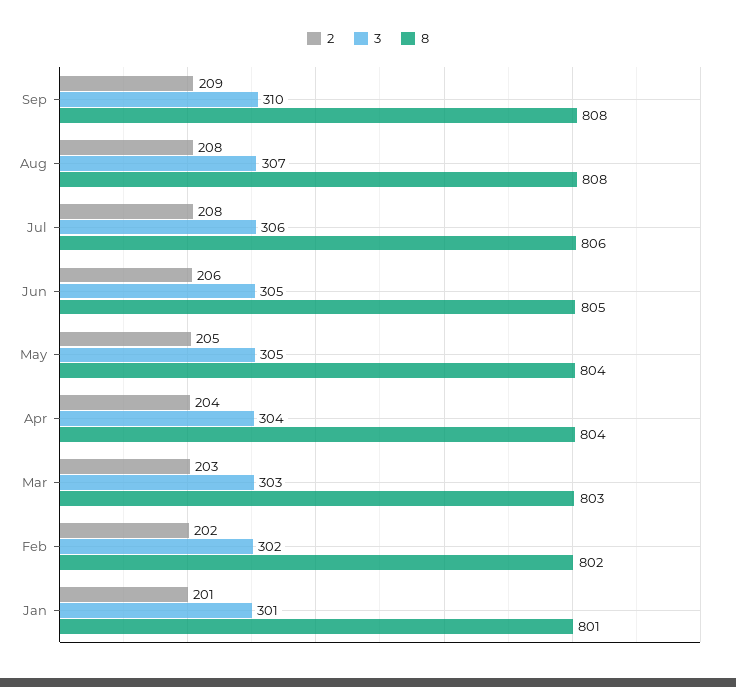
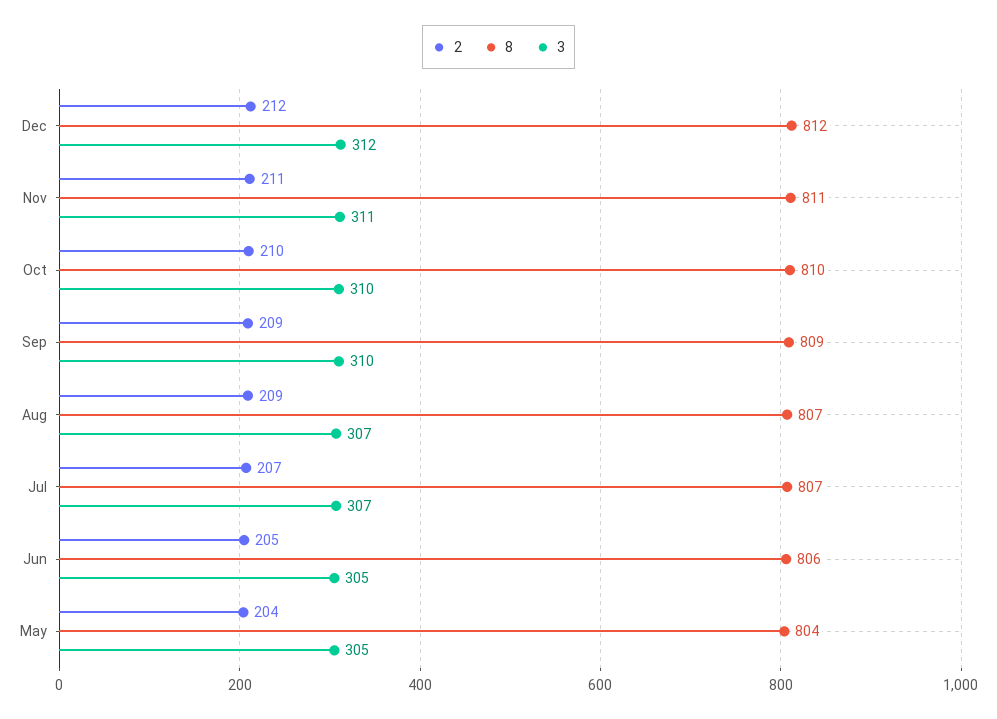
8, Sep: 808 -> 809
2, Aug: 208 -> 209
8, Aug: 808 -> 807
2, Jul: 208 -> 207
3, Jul: 306 -> 307
8, Jul: 806 -> 807
2, Jun: 206 -> 205
8, Jun: 805 -> 806
2, May: 205 -> 204
2, Apr: 204 -> none
3, Apr: 304 -> none
8, Apr: 804 -> none
2, Mar: 203 -> none
3, Mar: 303 -> none
8, Mar: 803 -> none
2, Feb: 202 -> none
3, Feb: 302 -> none
8, Feb: 802 -> none
2, Jan: 201 -> none
3, Jan: 301 -> none
8, Jan: 801 -> none
2, Dec: none -> 212
8, Dec: none -> 812
3, Dec: none -> 312
2, Nov: none -> 211
8, Nov: none -> 811
3, Nov: none -> 311
2, Oct: none -> 210
8, Oct: none -> 810
3, Oct: none -> 310

